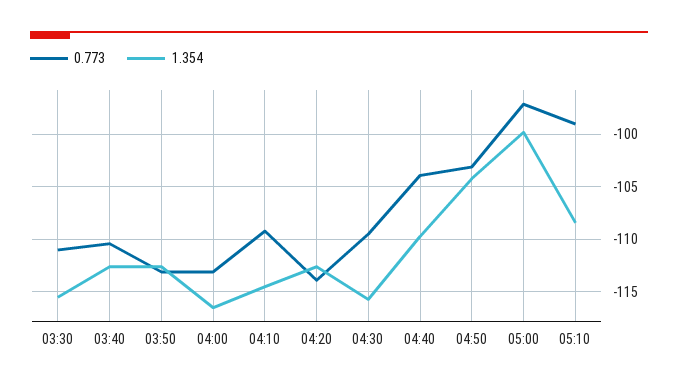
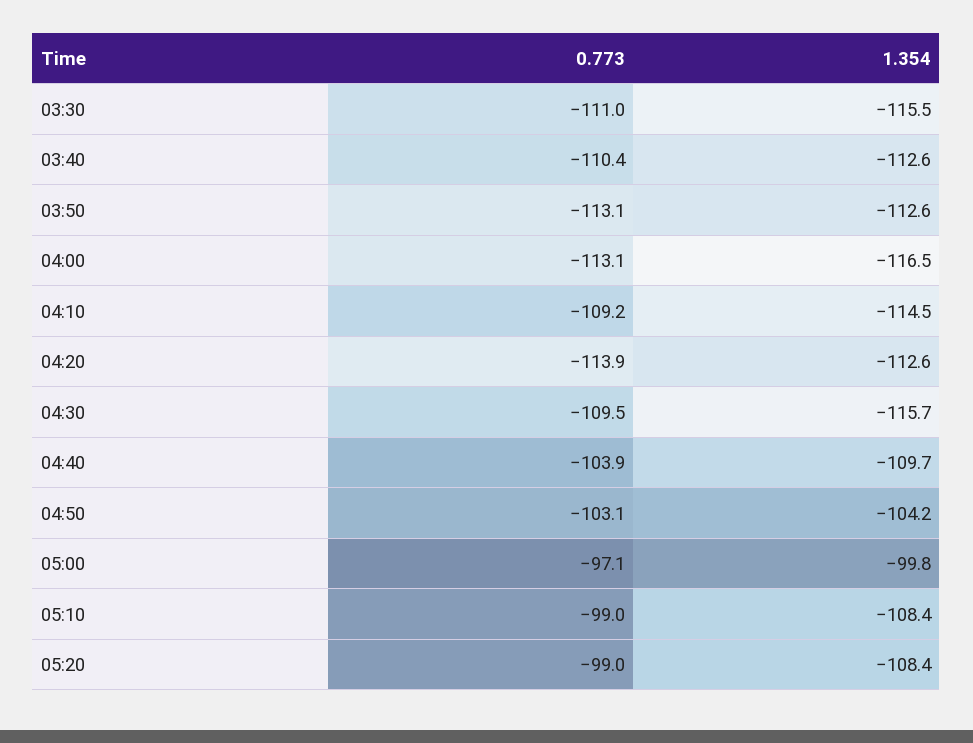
0.773, 05:20: none -> -99
1.354, 05:20: none -> -108.4

